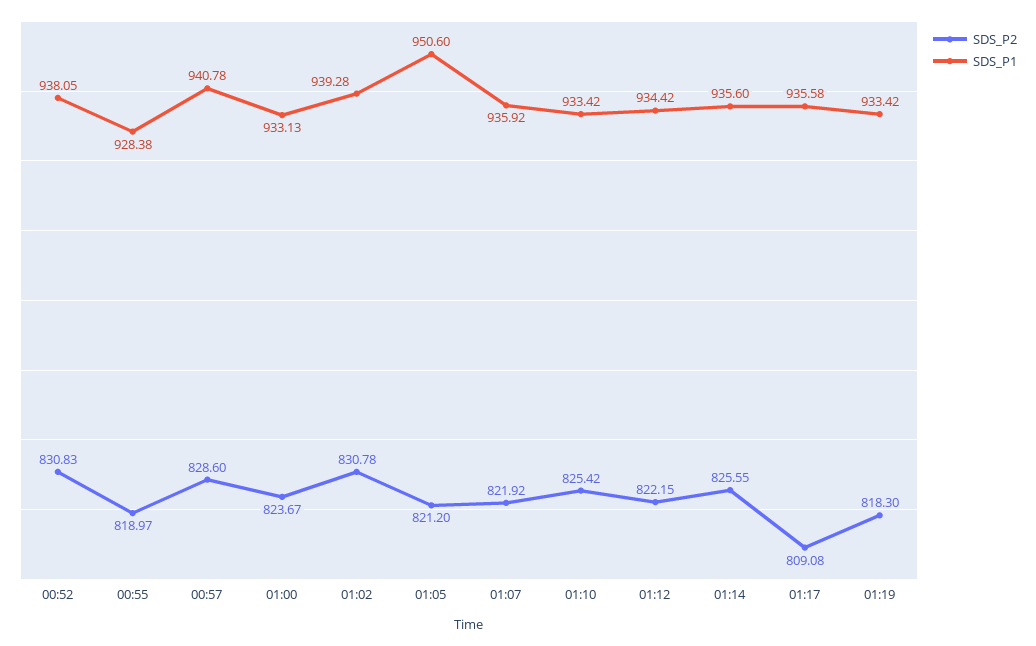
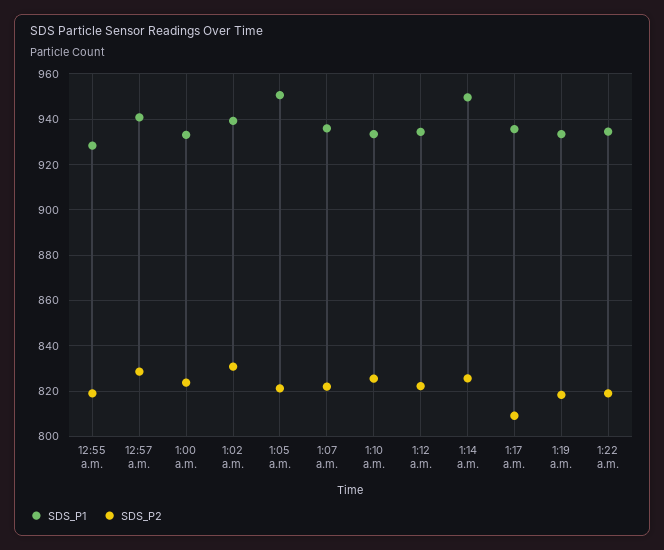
SDS_P2, 00:52: 830.83 -> none
SDS_P1, 00:52: 938.05 -> none
SDS_P1, 01:14: 935.6 -> 950
SDS_P1, 1:22 a.m.: none -> 935
SDS_P2, 1:22 a.m.: none -> 820

